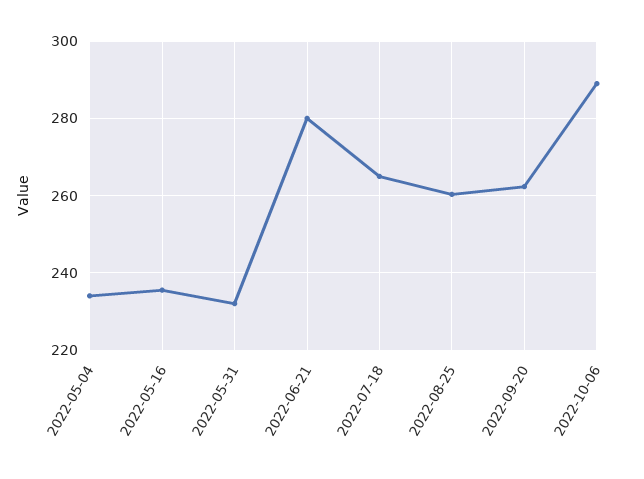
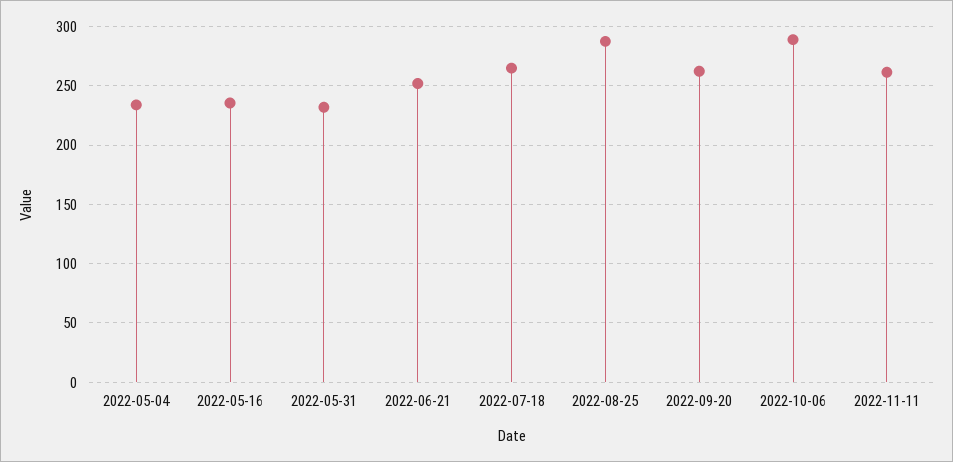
2022-06-21: 280 -> 250
2022-08-25: 260 -> 290
2022-11-11: none -> 260

